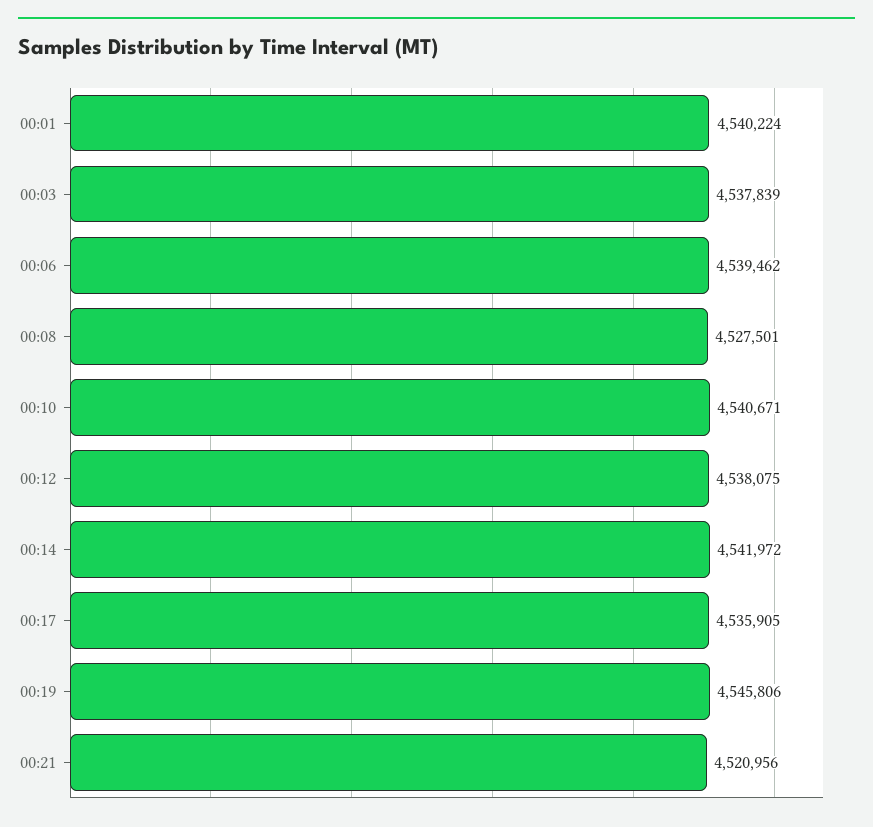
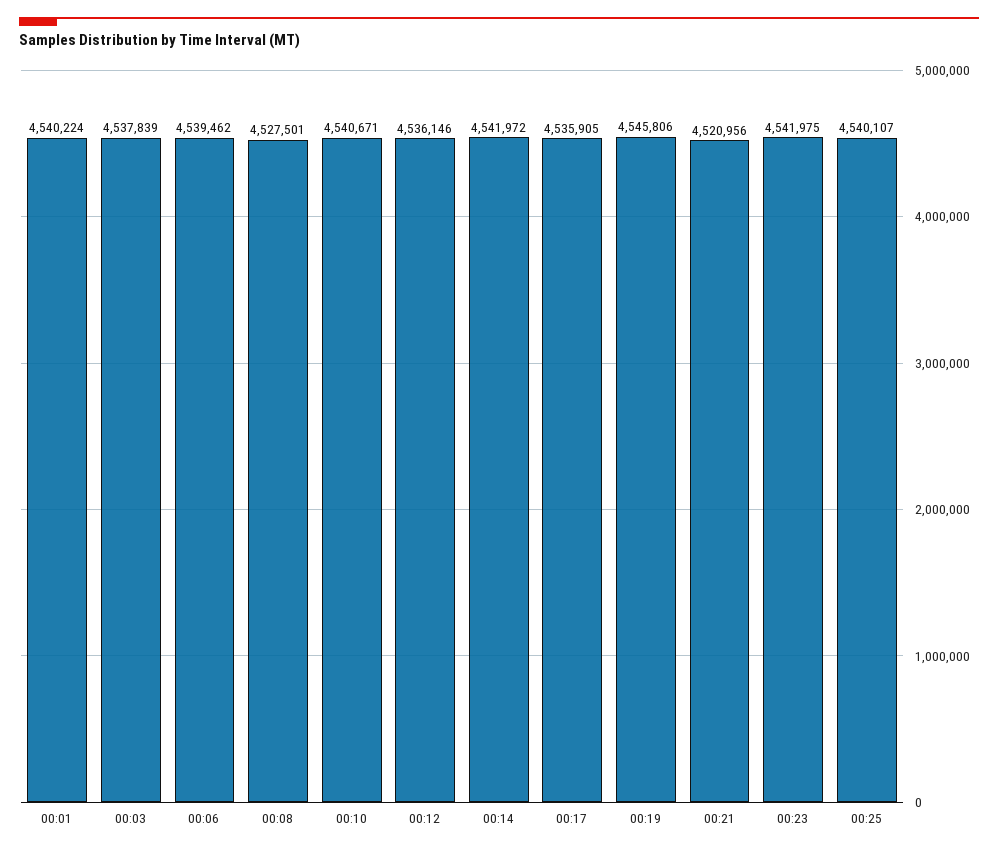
00:12: 4538075 -> 4536146
00:23: none -> 4541975
00:25: none -> 4540107

